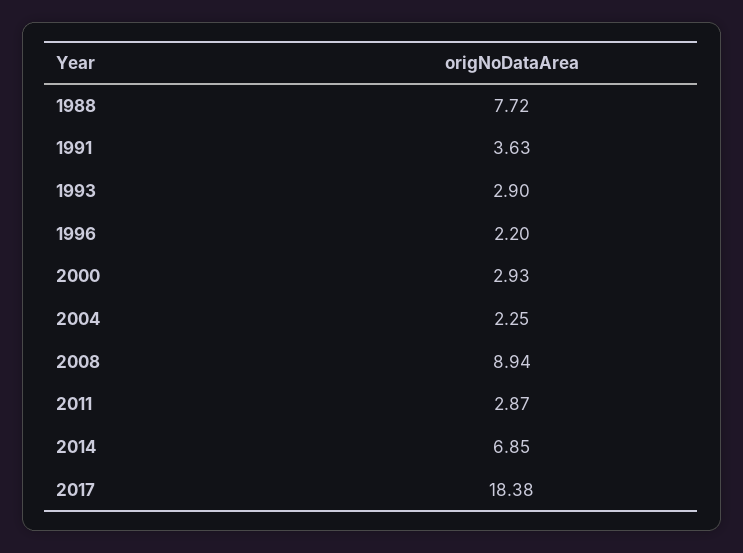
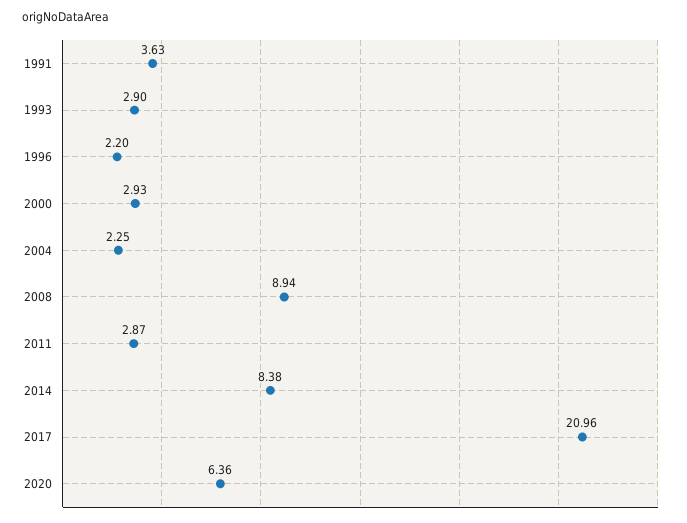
1988: 7.72 -> none
2014: 6.85 -> 8.38
2017: 18.38 -> 20.96
2020: none -> 6.36

